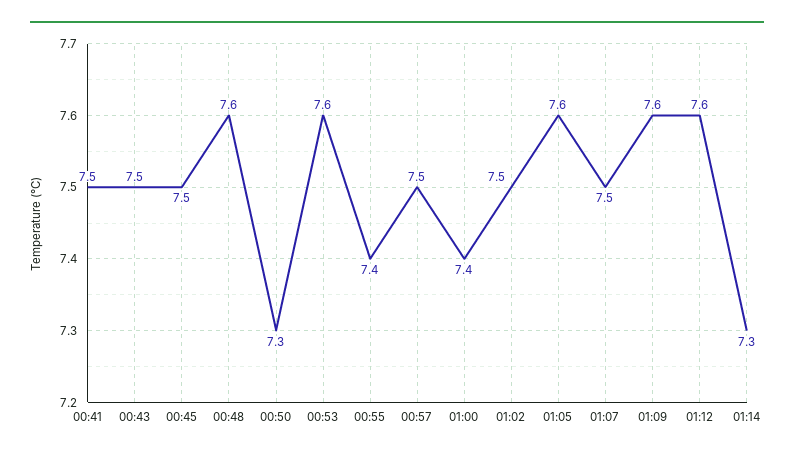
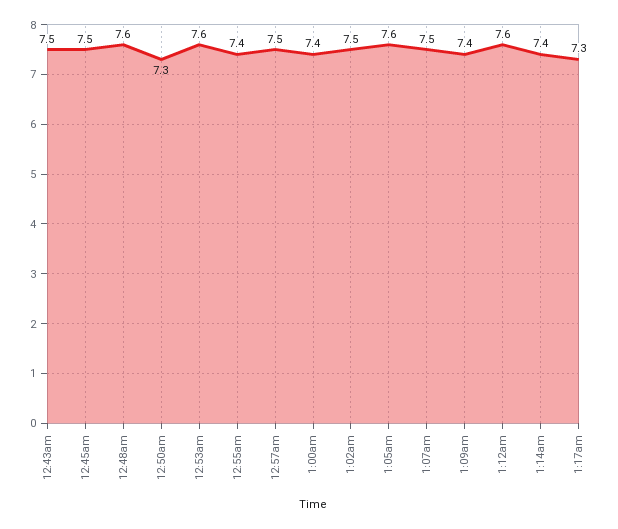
00:41: 7.5 -> none
01:09: 7.6 -> 7.4
01:14: 7.3 -> 7.4
1:17am: none -> 7.3

